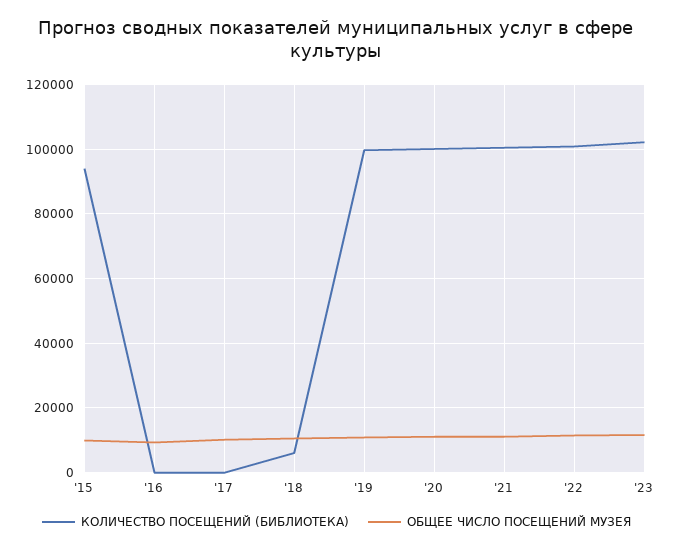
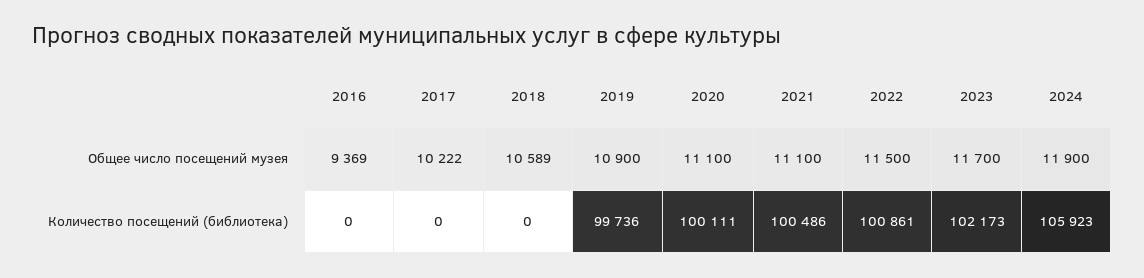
КОЛИЧЕСТВО ПОСЕЩЕНИЙ (БИБЛИОТЕКА), '15: 94000 -> none
ОБЩЕЕ ЧИСЛО ПОСЕЩЕНИЙ МУЗЕЯ, '15: 10000 -> none
КОЛИЧЕСТВО ПОСЕЩЕНИЙ (БИБЛИОТЕКА), '18: 6000 -> 0
ОБЩЕЕ ЧИСЛО ПОСЕЩЕНИЙ МУЗЕЯ, 2024: none -> 11900
КОЛИЧЕСТВО ПОСЕЩЕНИЙ (БИБЛИОТЕКА), 2024: none -> 105923

